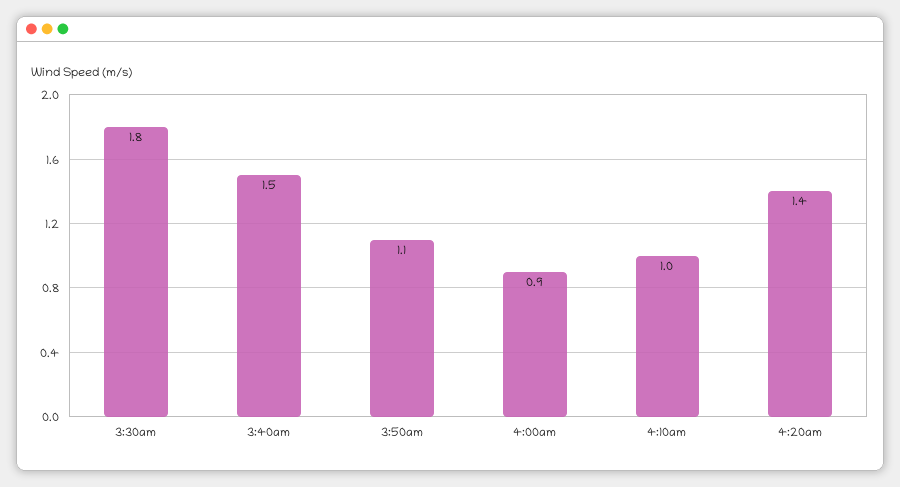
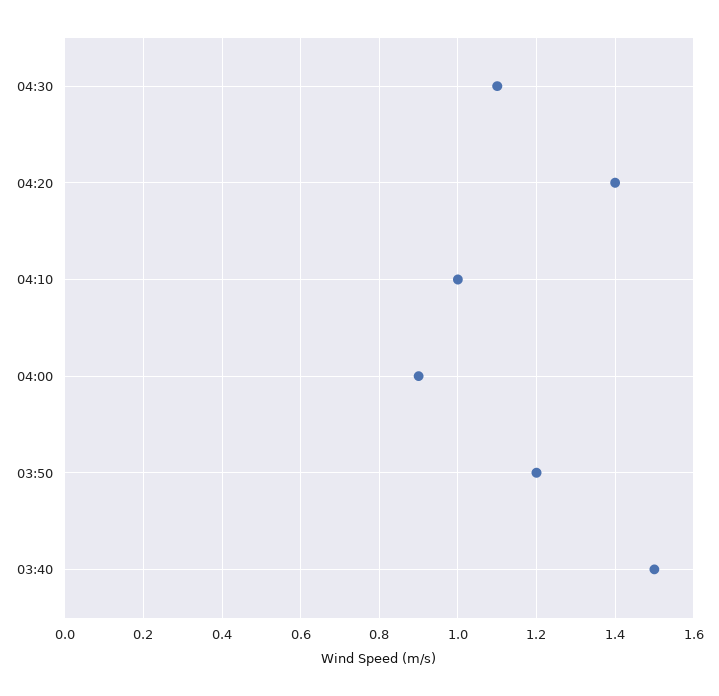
3:30am: 1.8 -> none
3:50am: 1.1 -> 1.2
04:30: none -> 1.1

